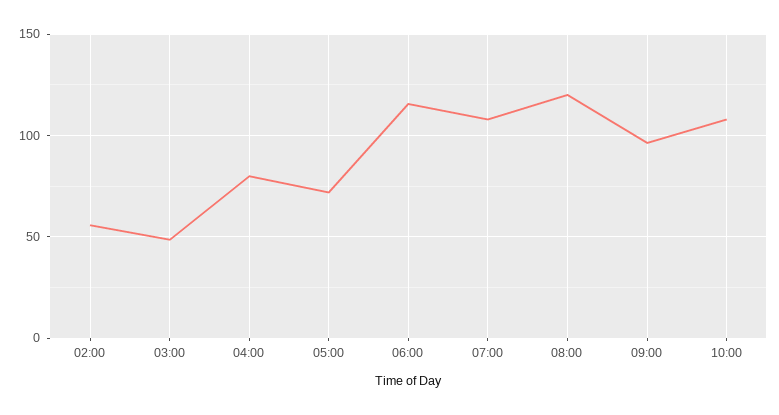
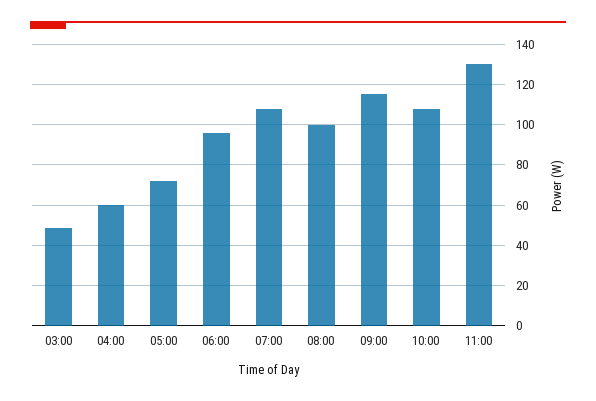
02:00: 55 -> none
04:00: 80 -> 60
06:00: 115 -> 95
08:00: 120 -> 100
09:00: 95 -> 115
11:00: none -> 130

